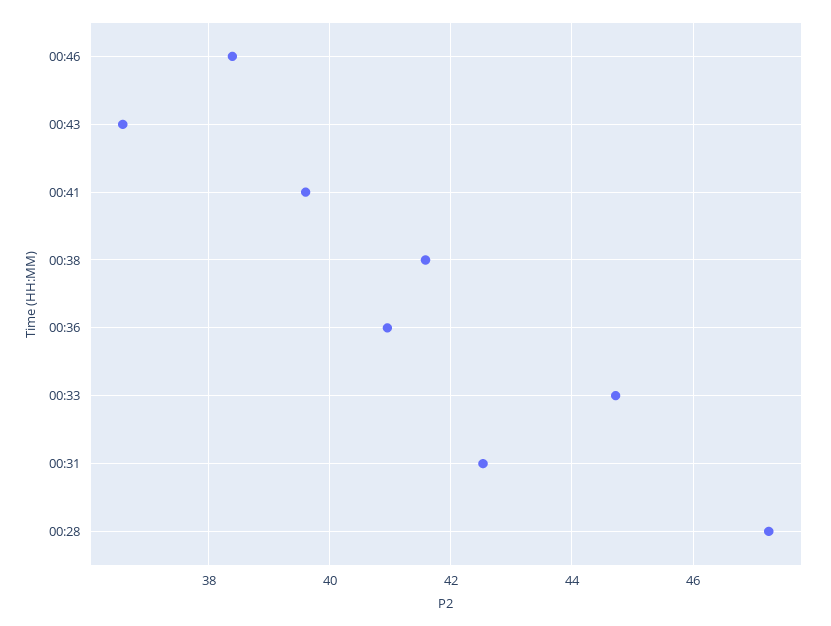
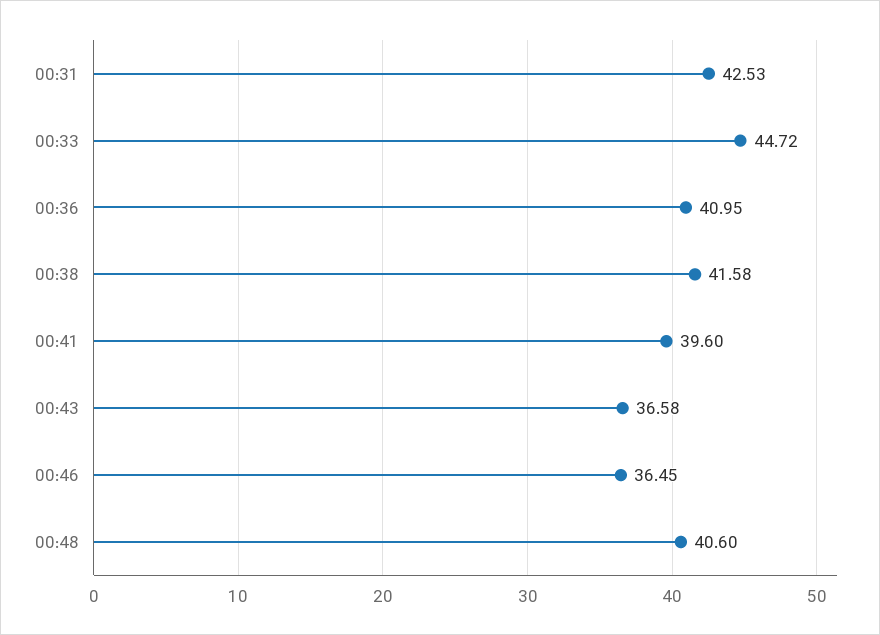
00:46: 38.4 -> 36.45
00:28: 47.2 -> none
00:48: none -> 40.6

